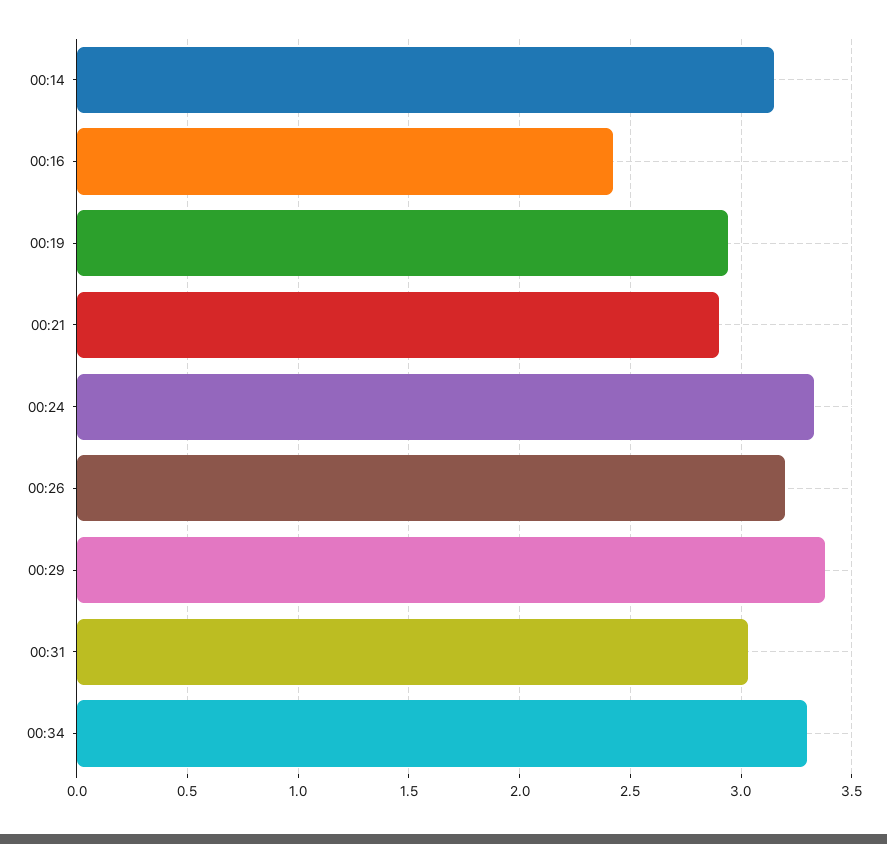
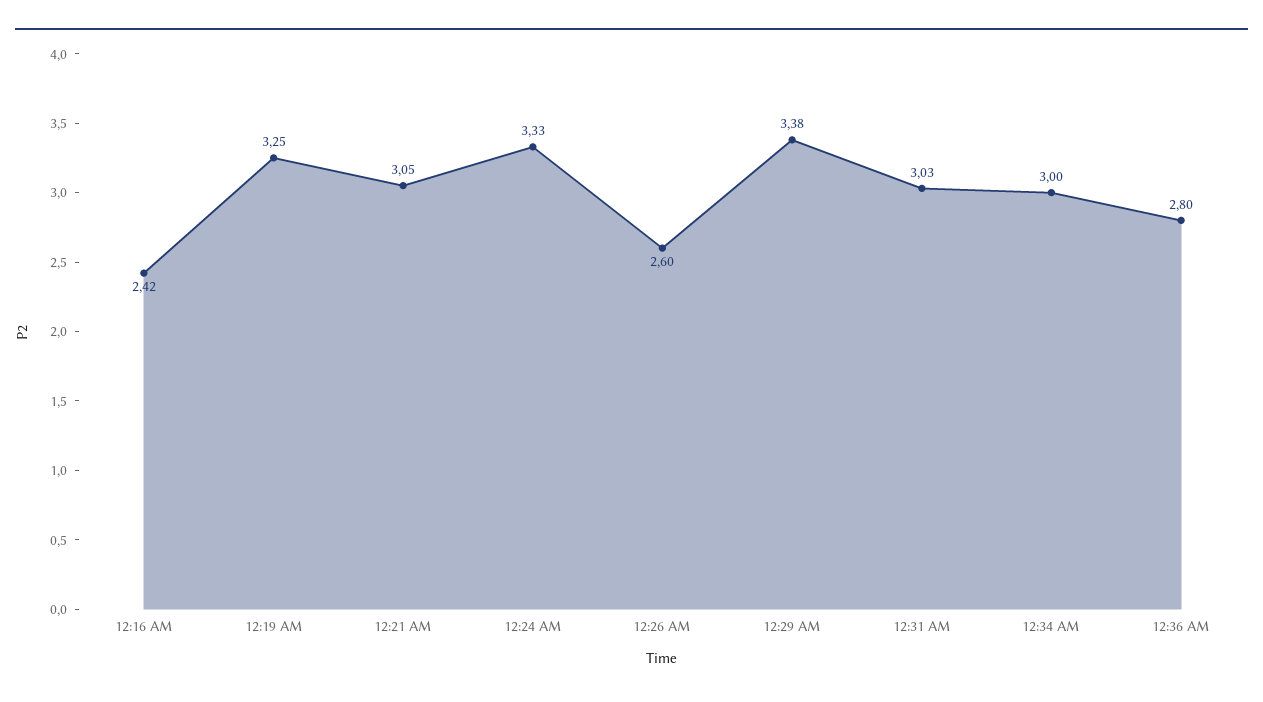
00:14: 3.15 -> none
00:19: 2.95 -> 3.25
00:21: 2.9 -> 3.05
00:26: 3.2 -> 2.6
00:34: 3.3 -> 3
12:36 AM: none -> 2.8

